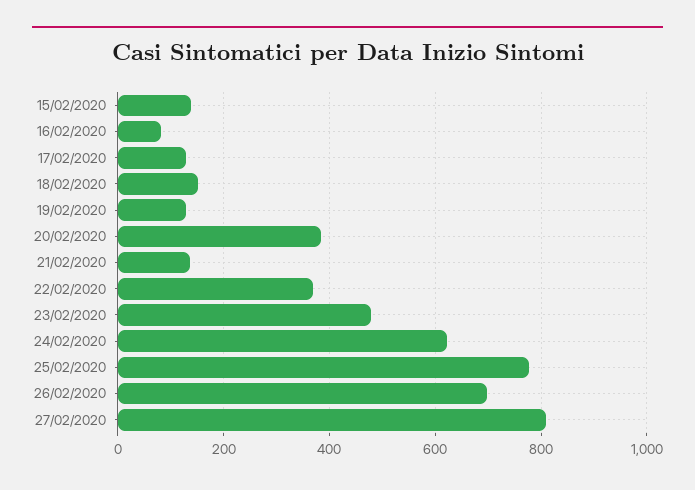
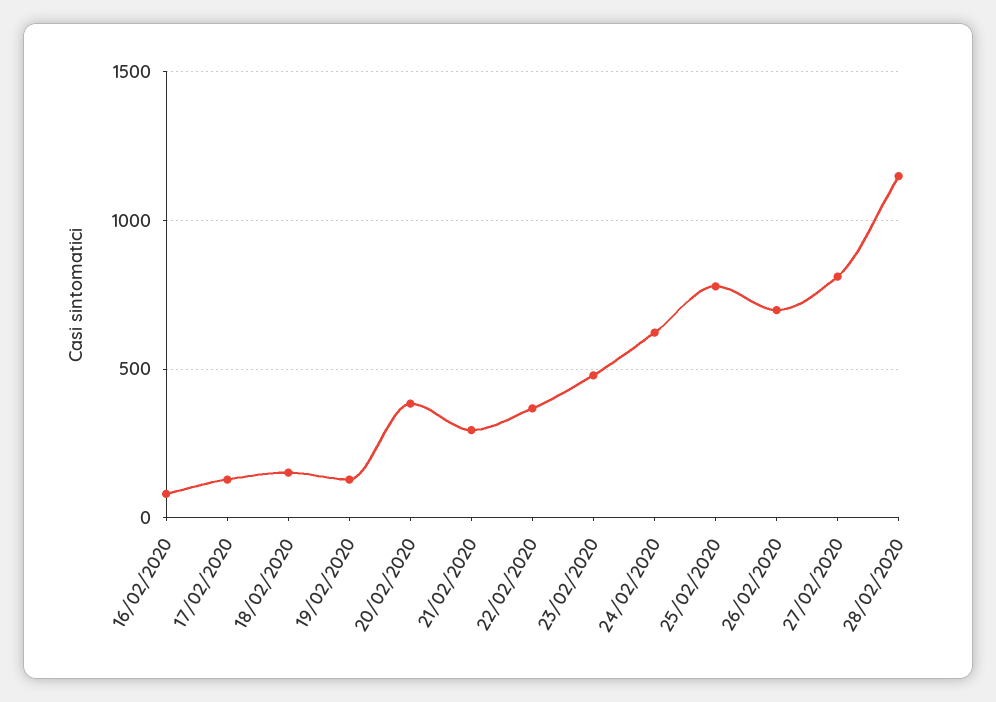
15/02/2020: 140 -> none
21/02/2020: 140 -> 300
28/02/2020: none -> 1150

